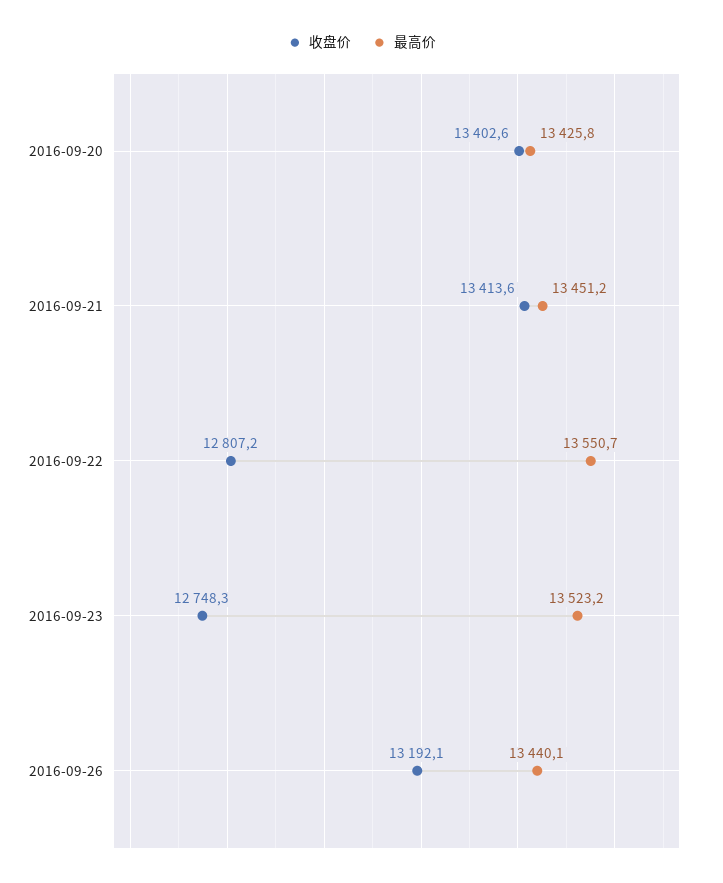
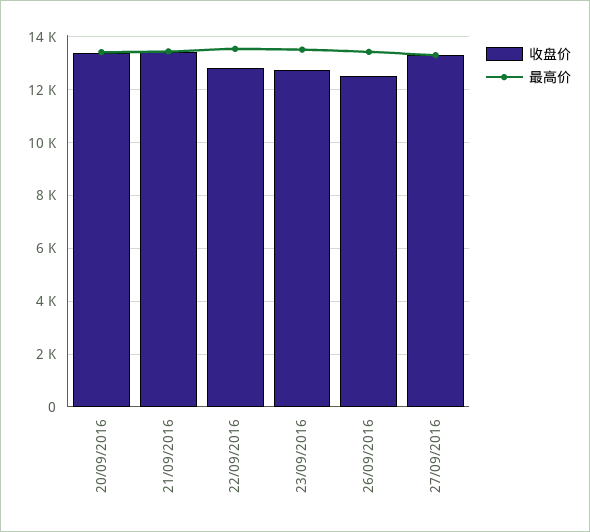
收盘价, 2016-09-26: 13192.1 -> 12500
收盘价, 27/09/2016: none -> 13250
最高价, 27/09/2016: none -> 13250

